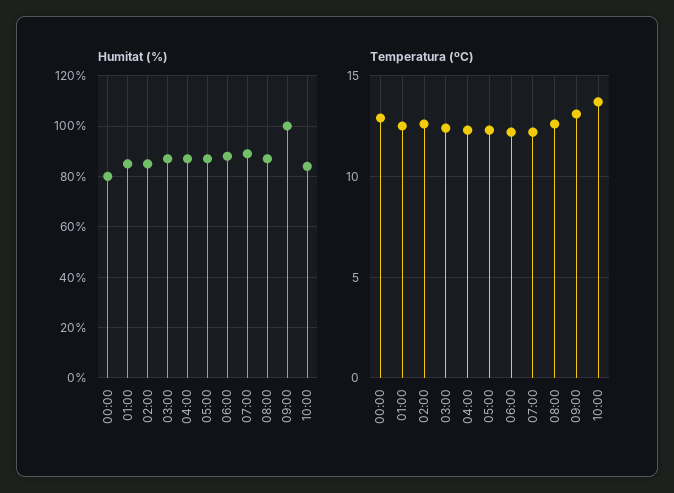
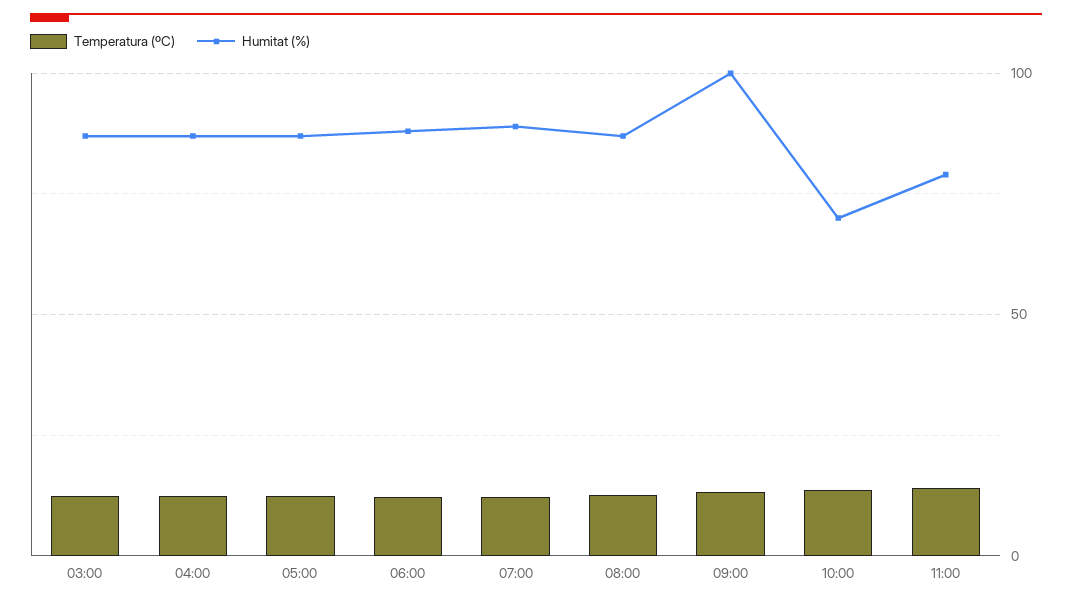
Humitat (%), 00:00: 80 -> none
Humitat (%), 01:00: 85 -> none
Humitat (%), 02:00: 85 -> none
Humitat (%), 10:00: 85 -> 70
Temperatura (ºC), 00:00: 13 -> none
Temperatura (ºC), 01:00: 12.5 -> none
Temperatura (ºC), 02:00: 12.5 -> none
Temperatura (ºC), 11:00: none -> 15
Humitat (%), 11:00: none -> 80

